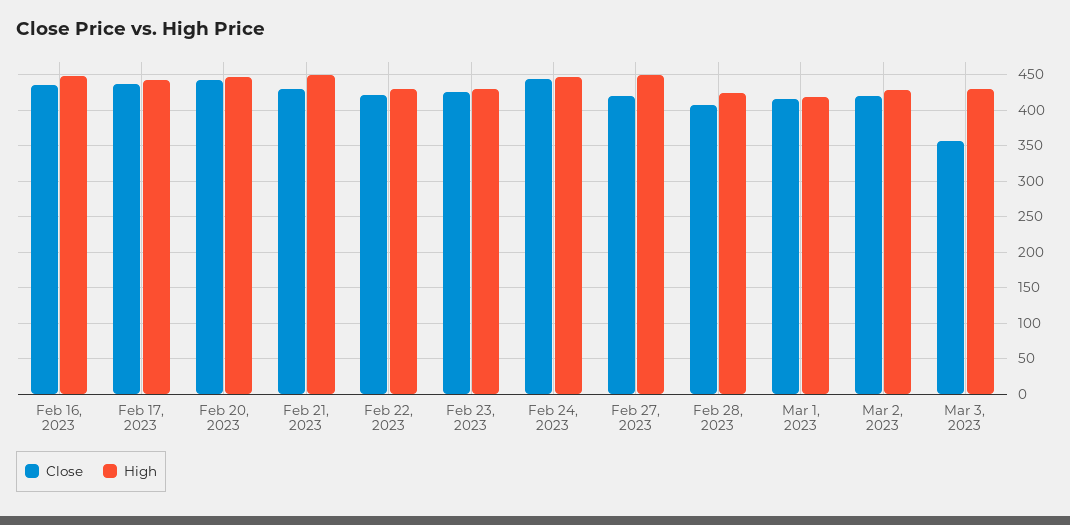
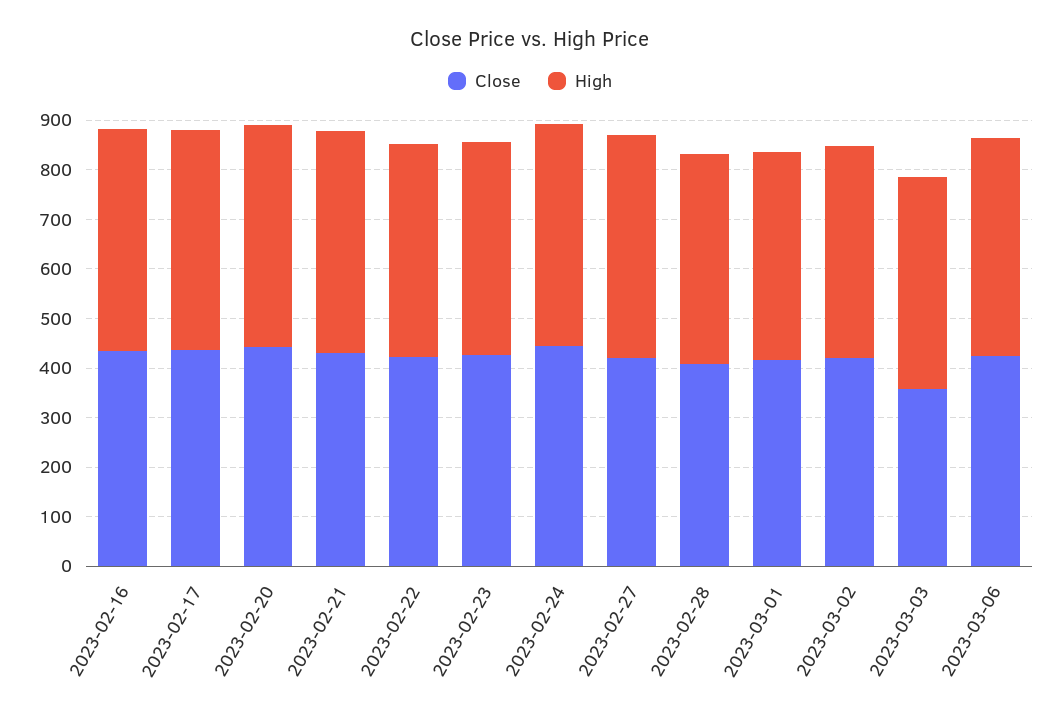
Close, 2023-03-06: none -> 420
High, 2023-03-06: none -> 440

